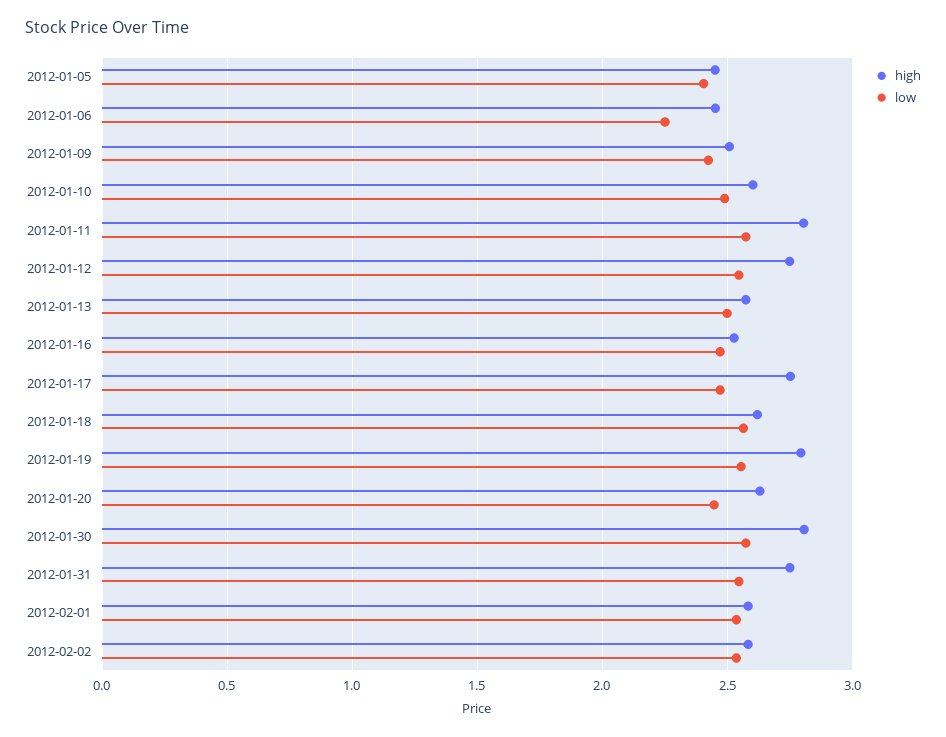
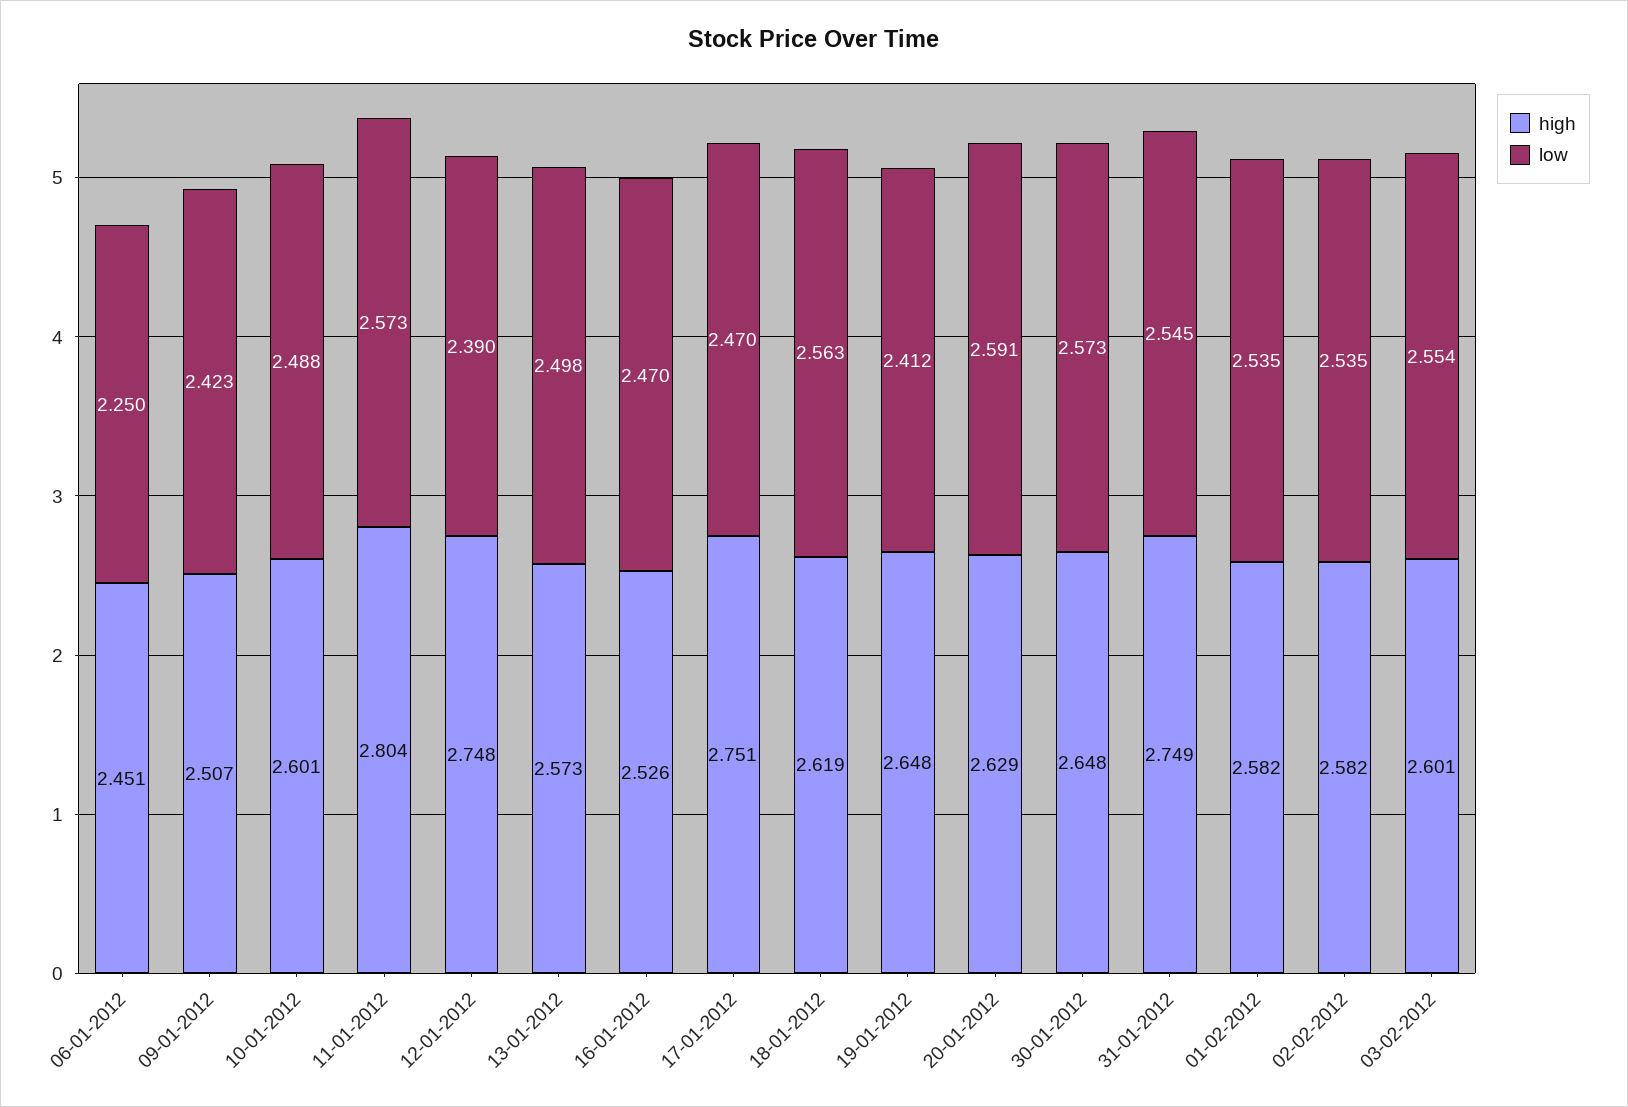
high, 2012-01-05: 2.45 -> none
low, 2012-01-05: 2.4 -> none
low, 2012-01-12: 2.55 -> 2.39
high, 2012-01-19: 2.8 -> 2.648
low, 2012-01-19: 2.55 -> 2.412
low, 2012-01-20: 2.45 -> 2.591
high, 2012-01-30: 2.8 -> 2.648
high, 03-02-2012: none -> 2.601
low, 03-02-2012: none -> 2.554

